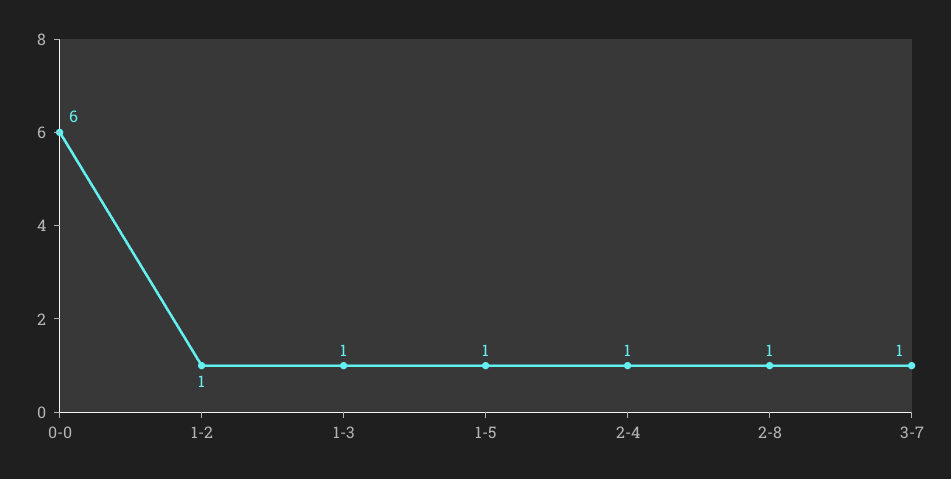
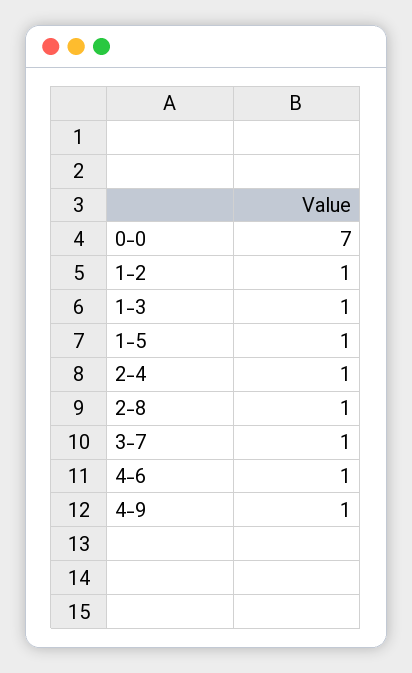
0-0: 6 -> 7
4-6: none -> 1
4-9: none -> 1

